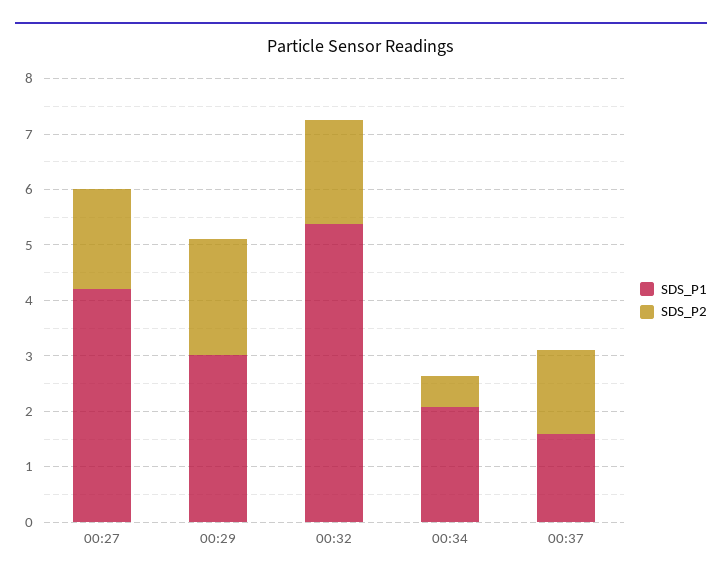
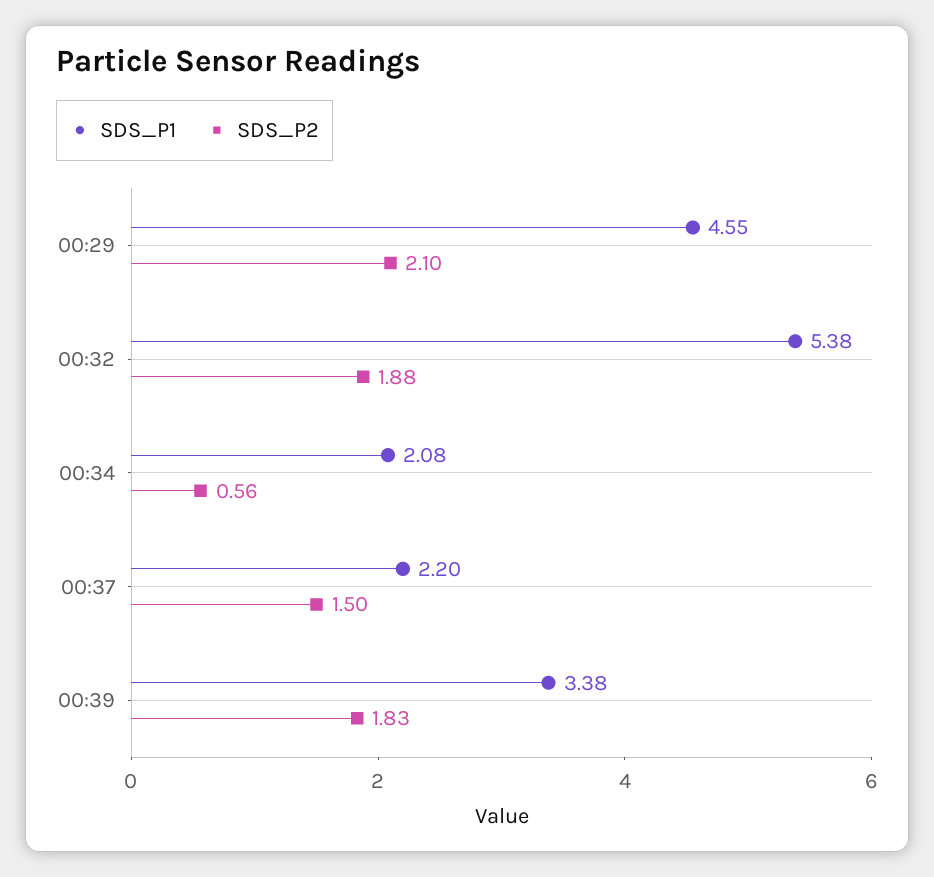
SDS_P1, 00:27: 4.2 -> none
SDS_P2, 00:27: 1.8 -> none
SDS_P1, 00:29: 3 -> 4.55
SDS_P1, 00:37: 1.6 -> 2.2
SDS_P1, 00:39: none -> 3.38
SDS_P2, 00:39: none -> 1.83

